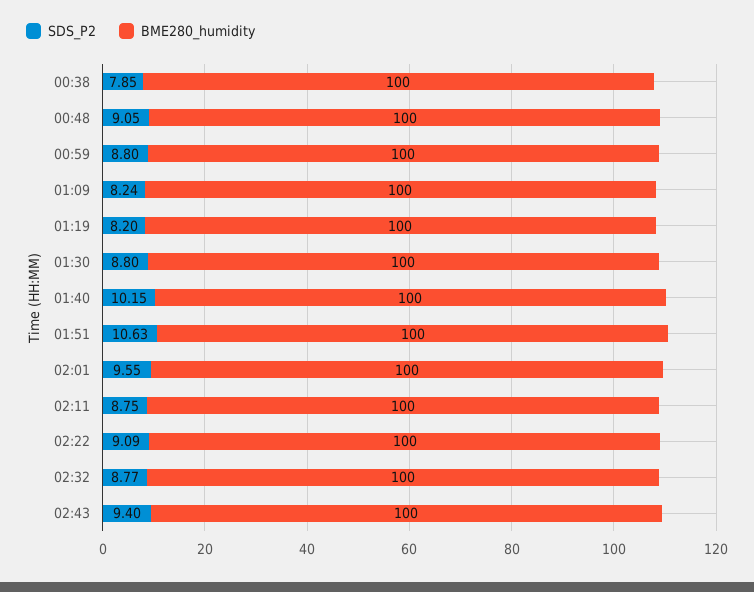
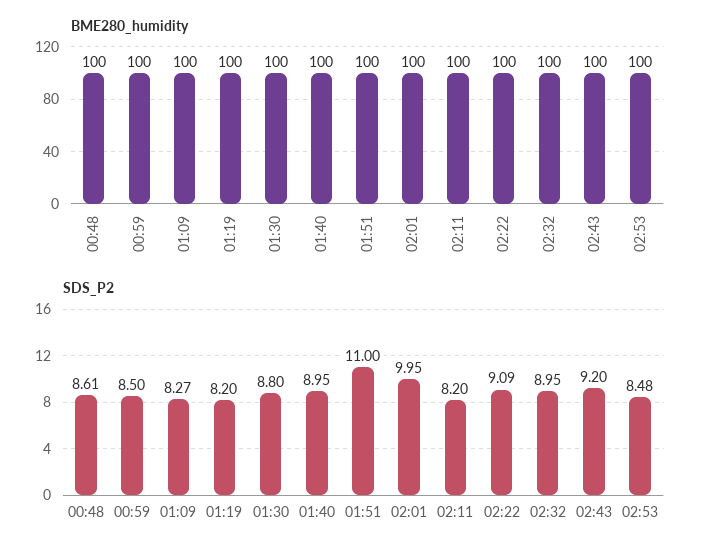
SDS_P2, 00:38: 7.85 -> none
BME280_humidity, 00:38: 100 -> none
SDS_P2, 00:48: 9.05 -> 8.61
SDS_P2, 00:59: 8.8 -> 8.5
SDS_P2, 01:09: 8.24 -> 8.27
SDS_P2, 01:40: 10.15 -> 8.95
SDS_P2, 01:51: 10.63 -> 11
SDS_P2, 02:01: 9.55 -> 9.95
SDS_P2, 02:11: 8.75 -> 8.2
SDS_P2, 02:32: 8.77 -> 8.95
SDS_P2, 02:43: 9.4 -> 9.2
BME280_humidity, 02:53: none -> 100
SDS_P2, 02:53: none -> 8.48

